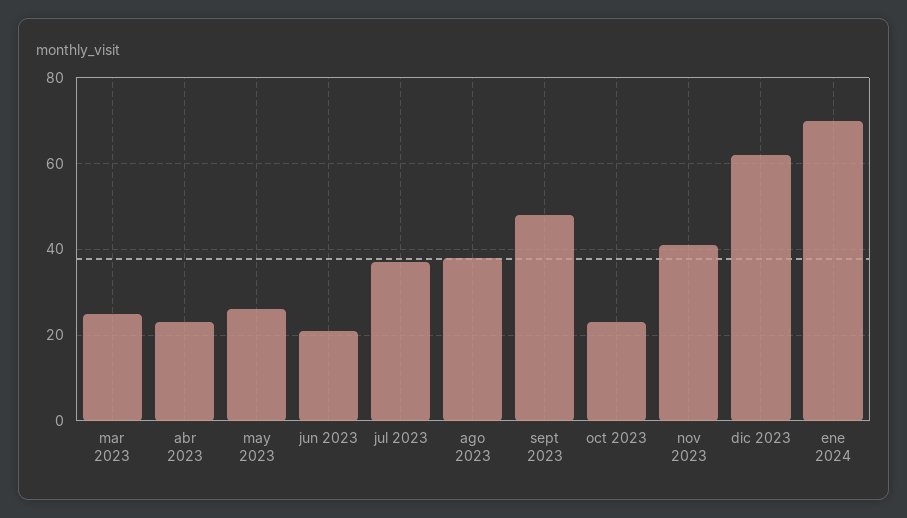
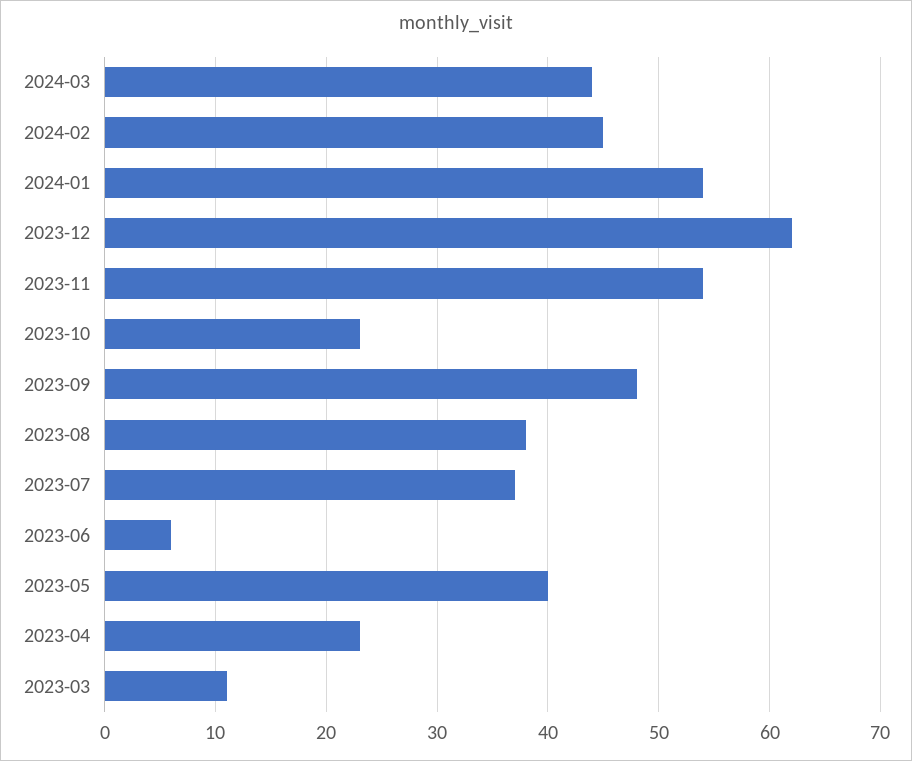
mar 2023: 25 -> 11
may 2023: 25 -> 40
jun 2023: 20 -> 6
nov 2023: 40 -> 54
ene 2024: 70 -> 54
2024-03: none -> 44
2024-02: none -> 45

